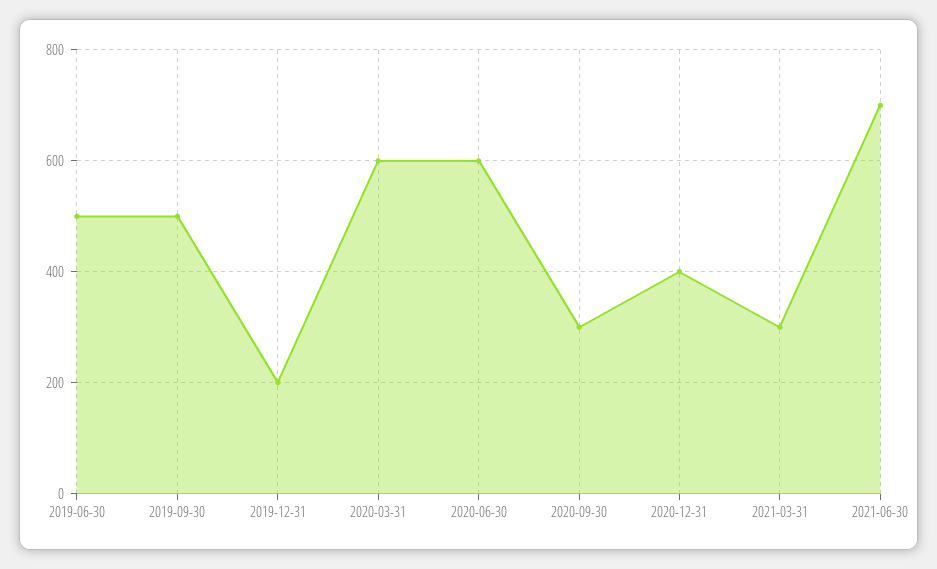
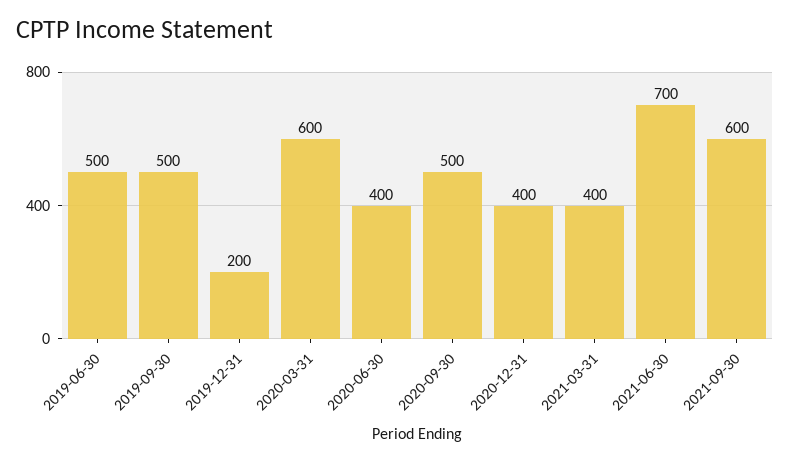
2020-06-30: 600 -> 400
2020-09-30: 300 -> 500
2021-03-31: 300 -> 400
2021-09-30: none -> 600

